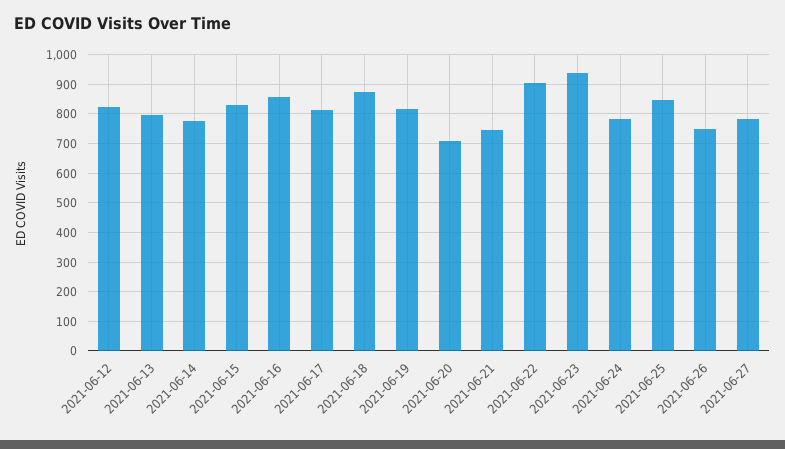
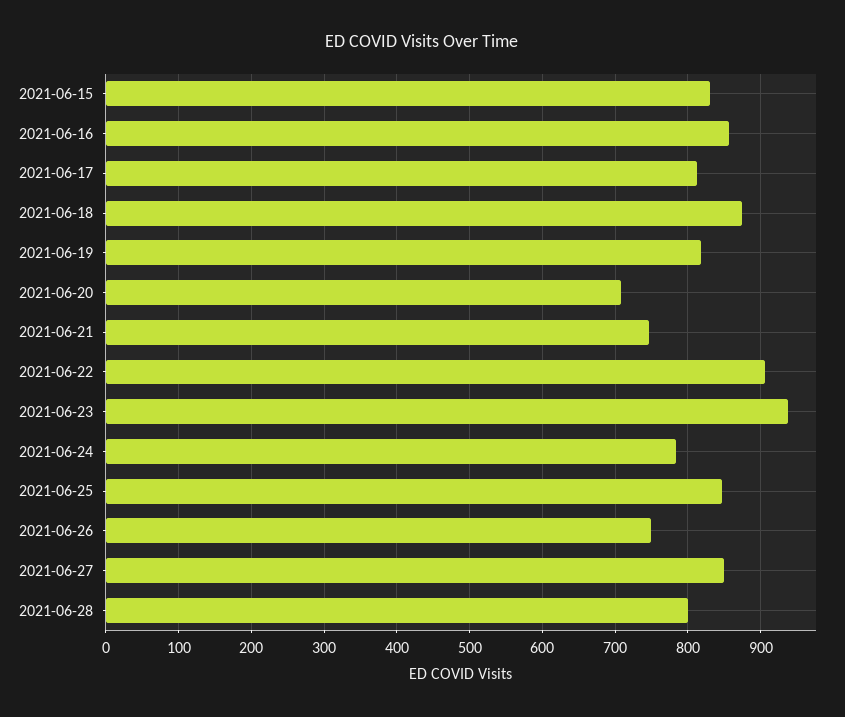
2021-06-12: 825 -> none
2021-06-13: 800 -> none
2021-06-14: 775 -> none
2021-06-27: 775 -> 850
2021-06-28: none -> 800

